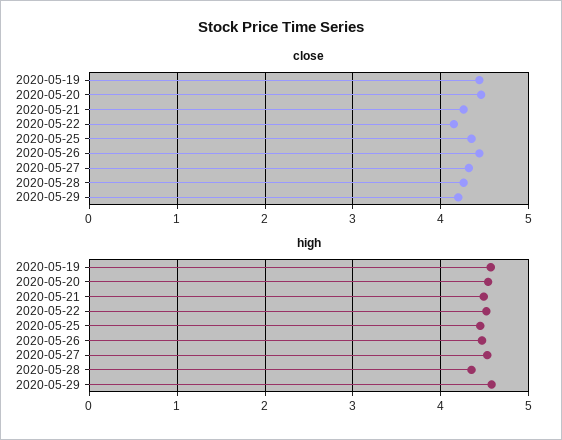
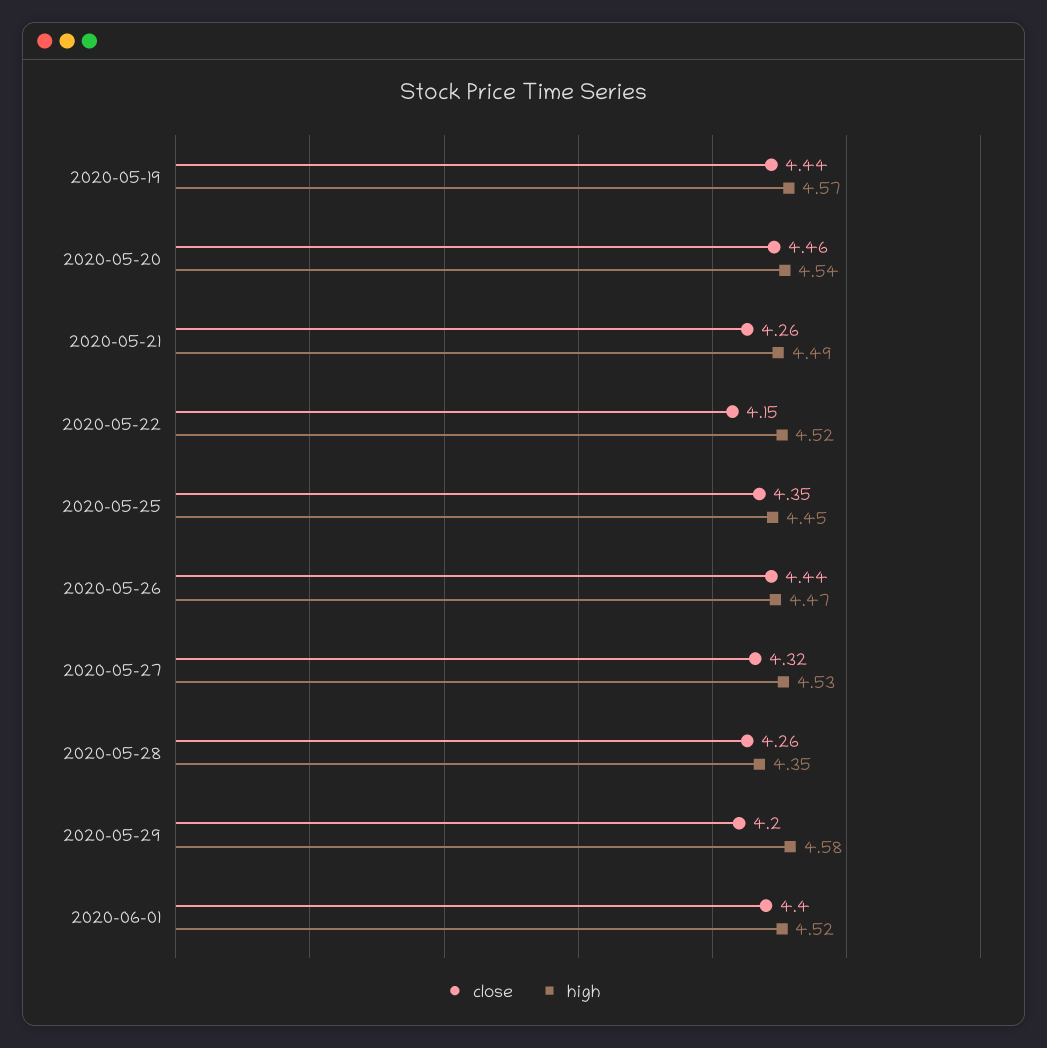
close, 2020-06-01: none -> 4.4
high, 2020-06-01: none -> 4.52

